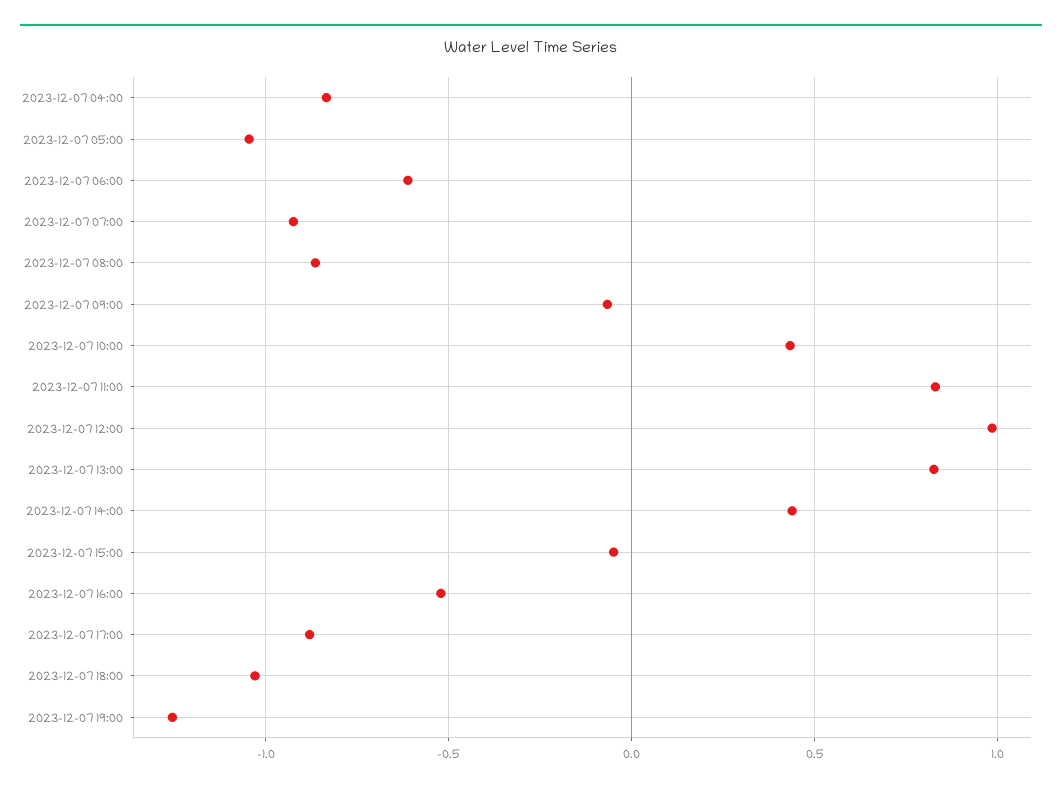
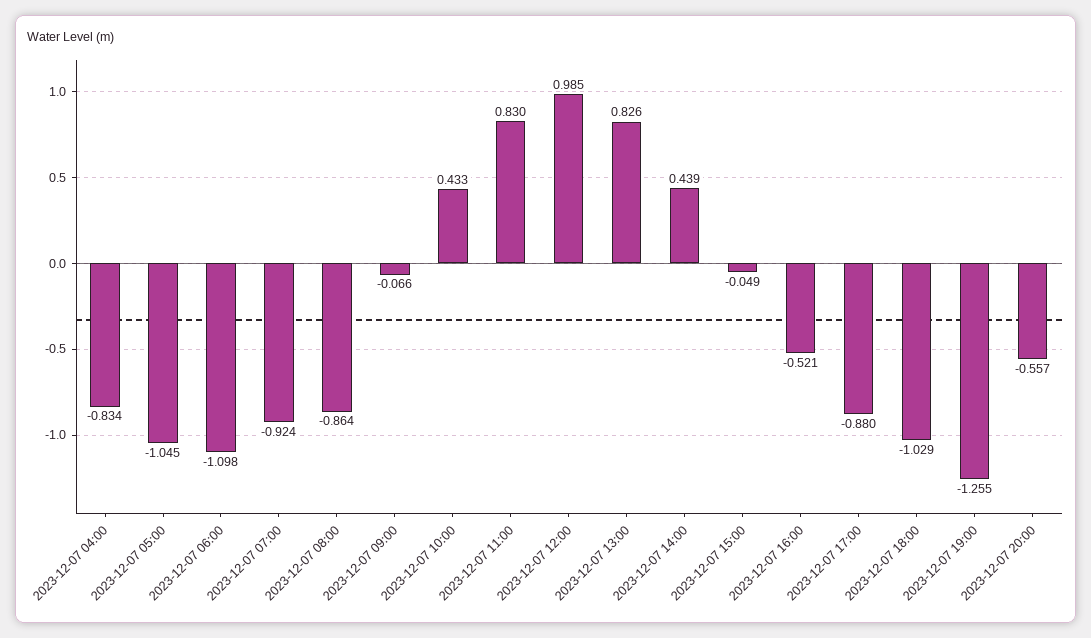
2023-12-07 06:00: -0.6 -> -1.098
2023-12-07 20:00: none -> -0.557

